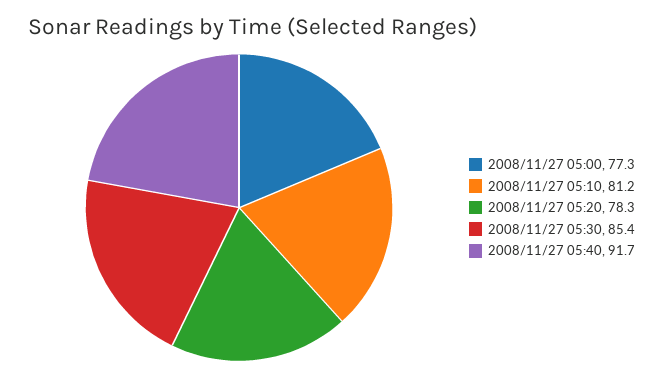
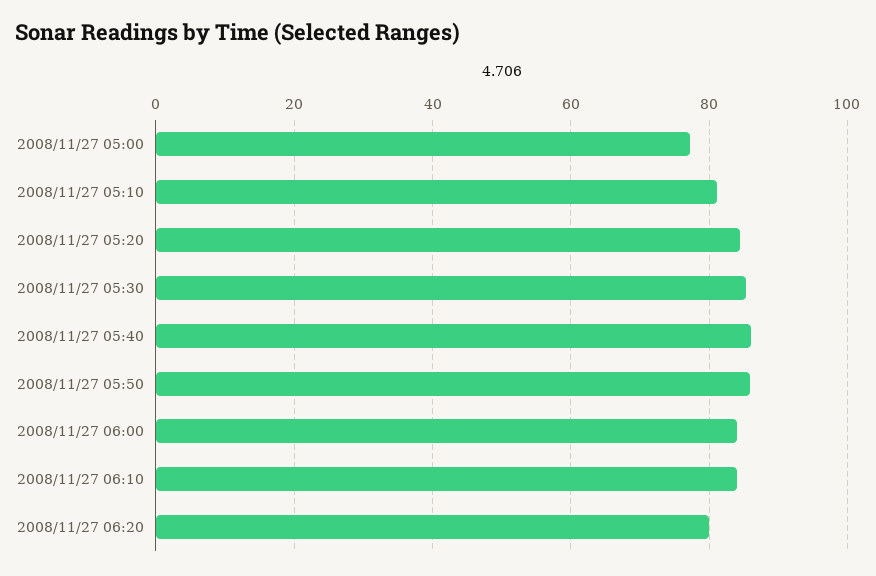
2008/11/27 05:20: 78.3 -> 84
2008/11/27 05:40: 91.7 -> 86
2008/11/27 05:50: none -> 86
2008/11/27 06:00: none -> 84
2008/11/27 06:10: none -> 84
2008/11/27 06:20: none -> 80

